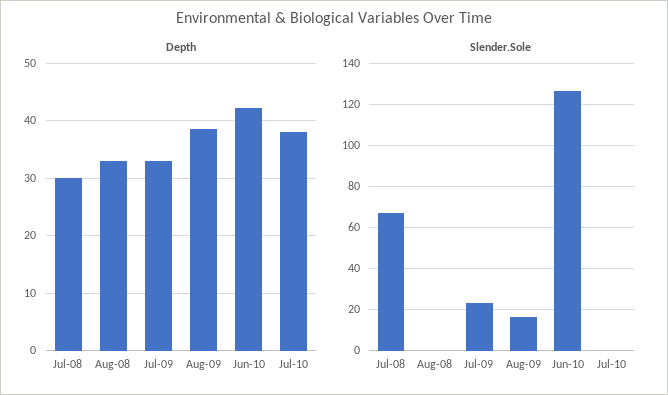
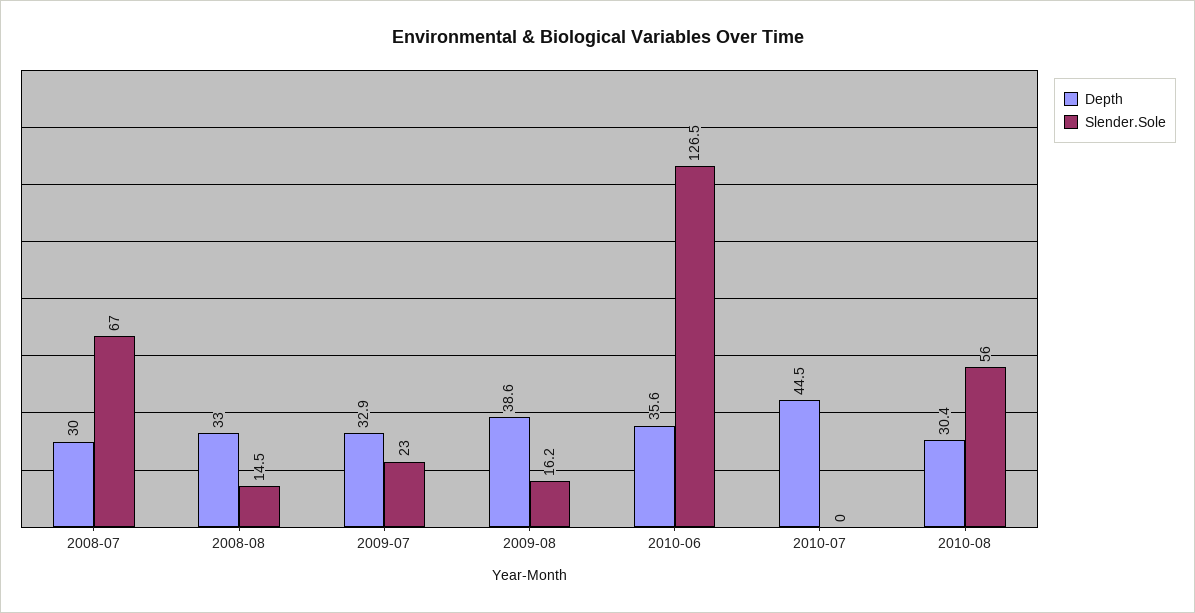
Depth, Jun-10: 42 -> 35.6
Depth, Jul-10: 38 -> 44.5
Slender.Sole, Aug-08: 0 -> 14.5
Depth, 2010-08: none -> 30.4
Slender.Sole, 2010-08: none -> 56

